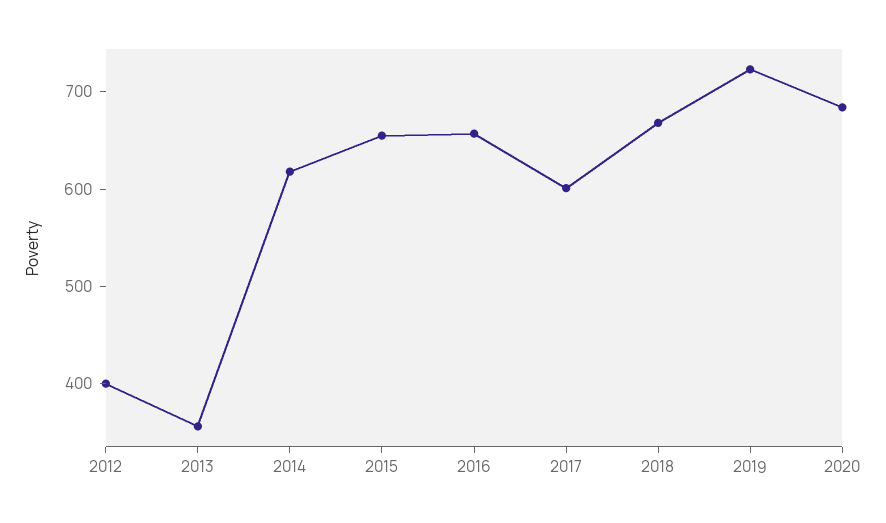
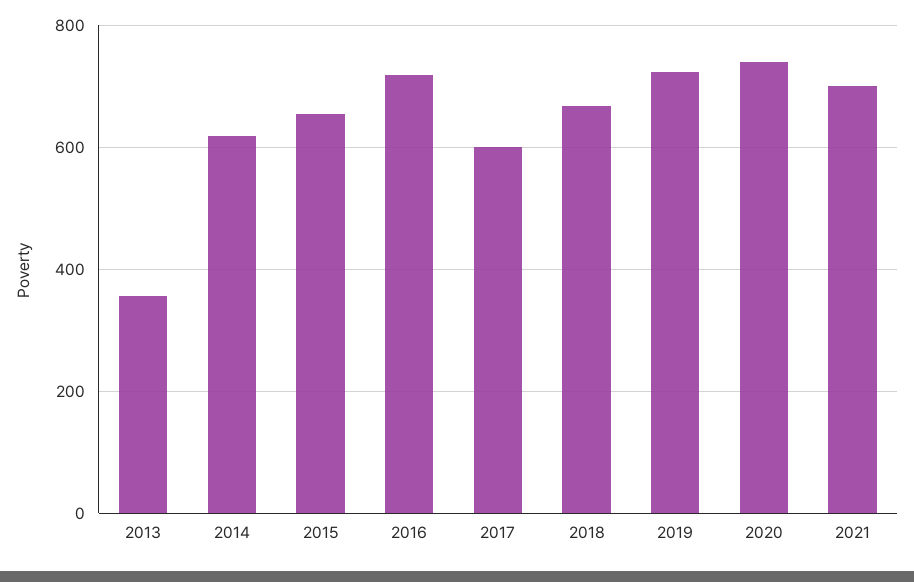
2012: 400 -> none
2016: 660 -> 720
2020: 680 -> 740
2021: none -> 700

